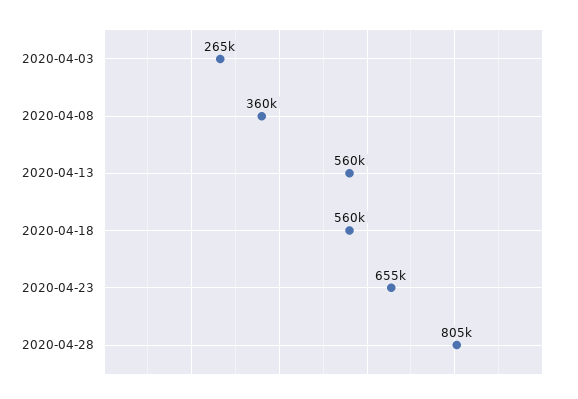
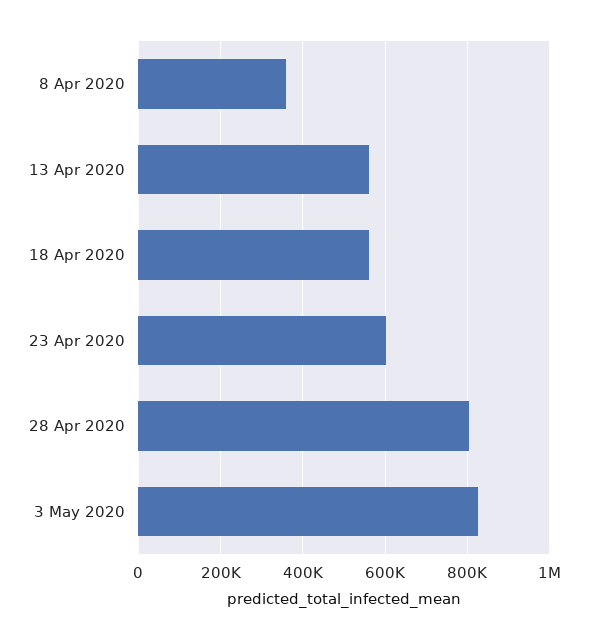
2020-04-03: 265000 -> none
2020-04-23: 655000 -> 600000
3 May 2020: none -> 820000

